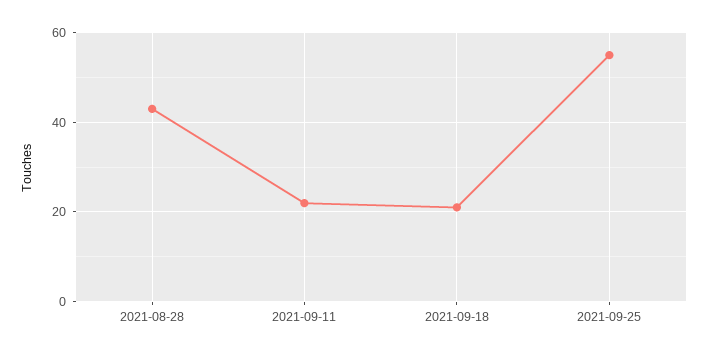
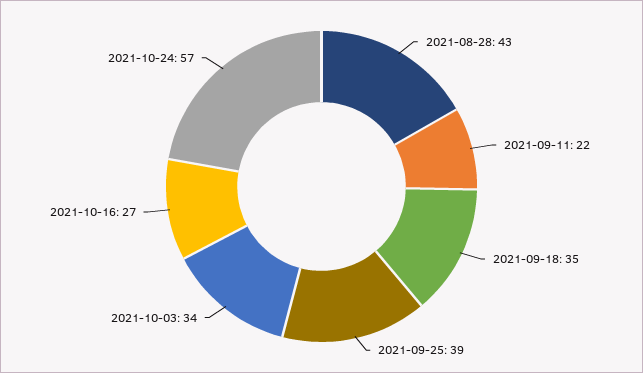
2021-09-18: 20 -> 35
2021-09-25: 55 -> 39
2021-10-03: none -> 34
2021-10-16: none -> 27
2021-10-24: none -> 57

